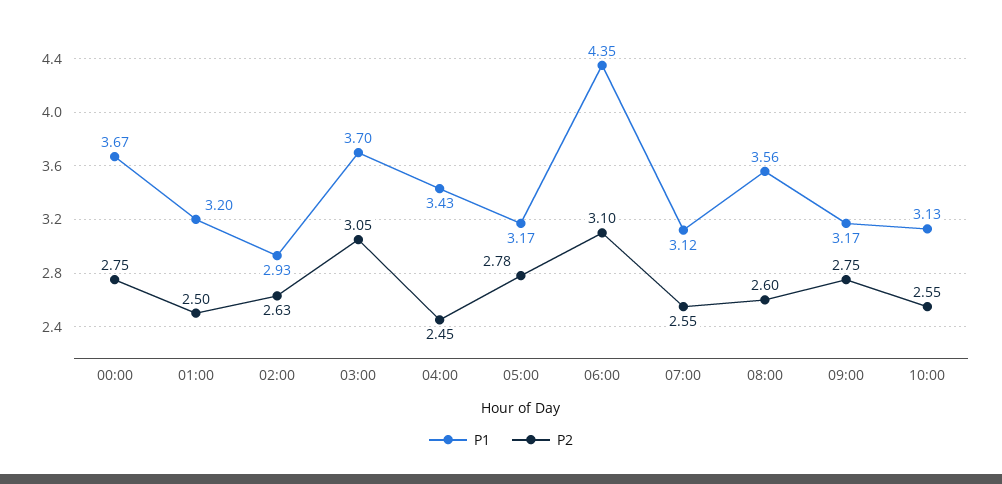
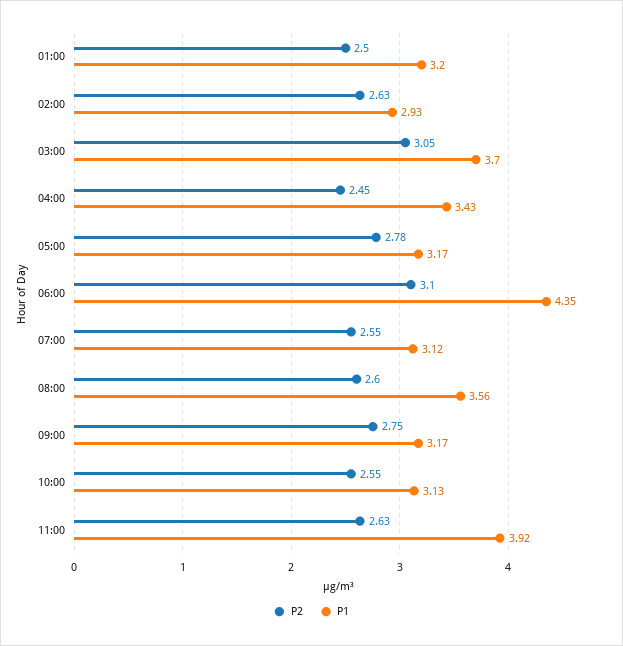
P1, 00:00: 3.67 -> none
P2, 00:00: 2.75 -> none
P2, 11:00: none -> 2.63
P1, 11:00: none -> 3.92

